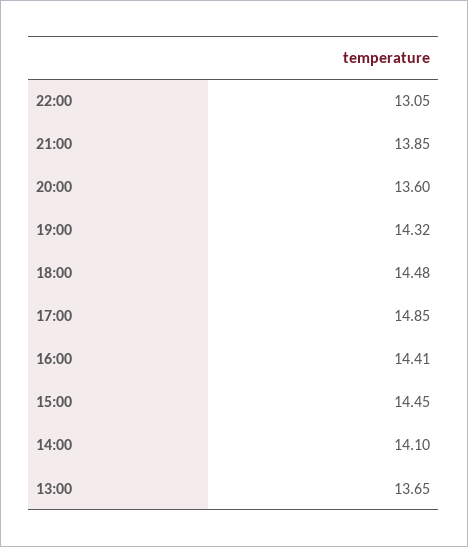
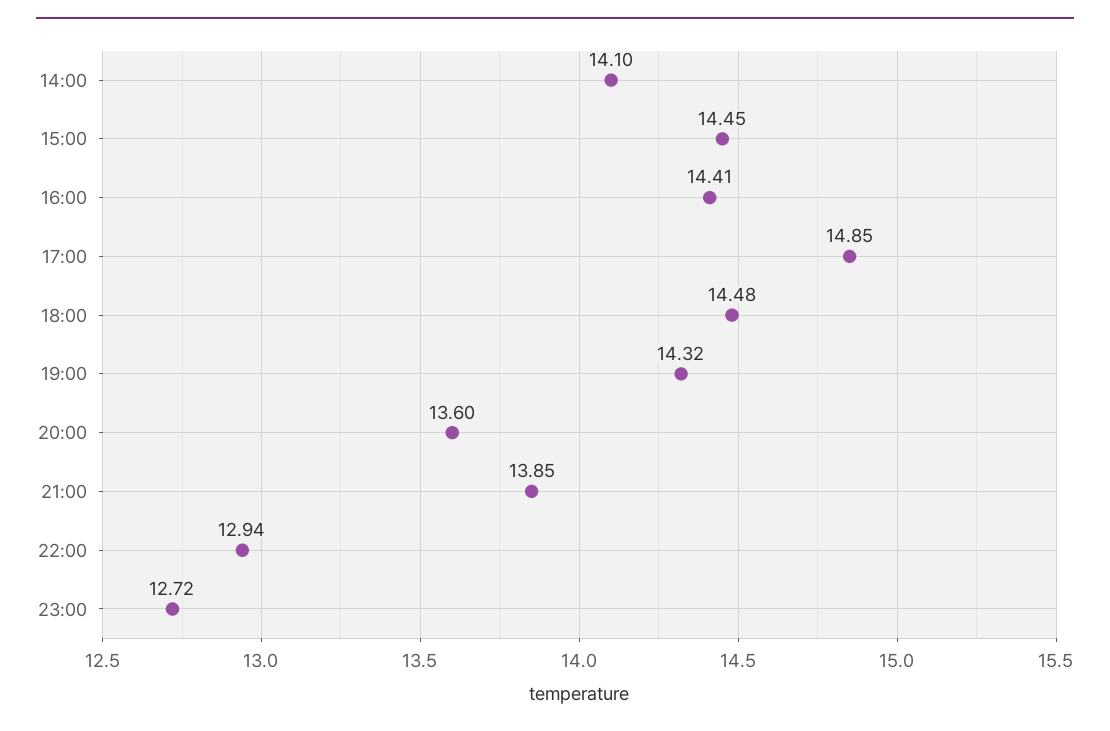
22:00: 13.05 -> 12.94
13:00: 13.65 -> none
23:00: none -> 12.72

